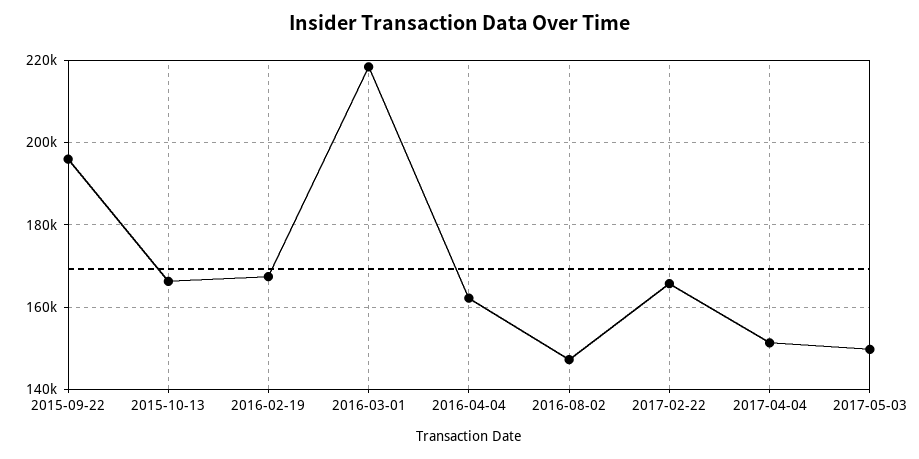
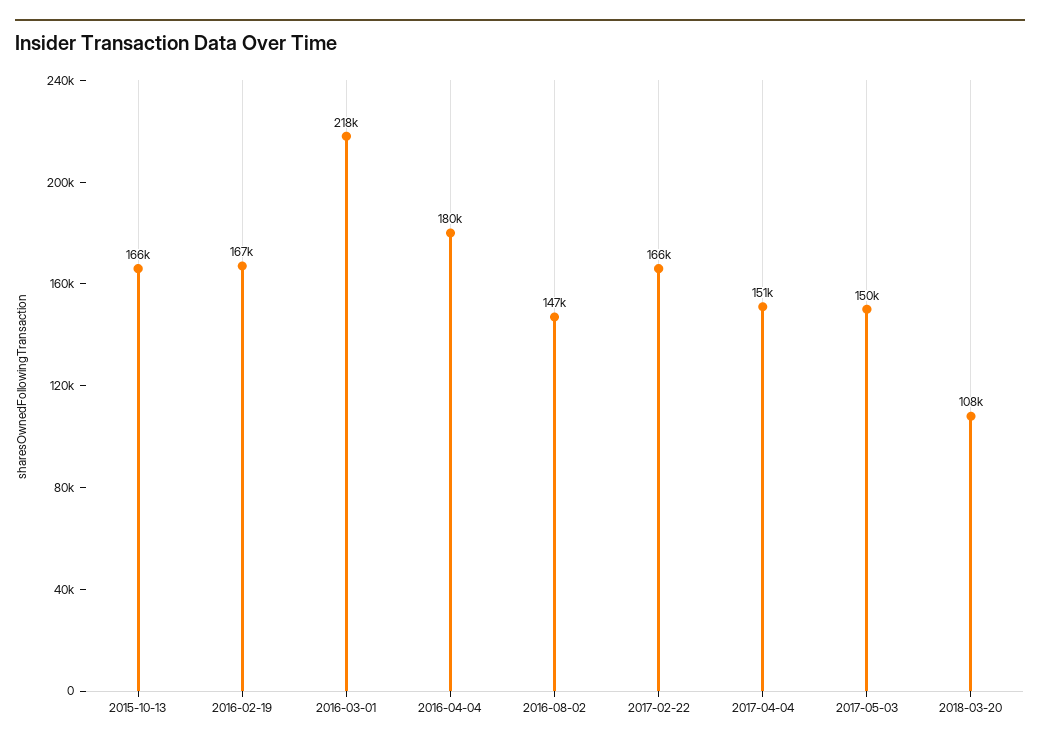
2015-09-22: 196000 -> none
2016-04-04: 162000 -> 180000
2018-03-20: none -> 108000

